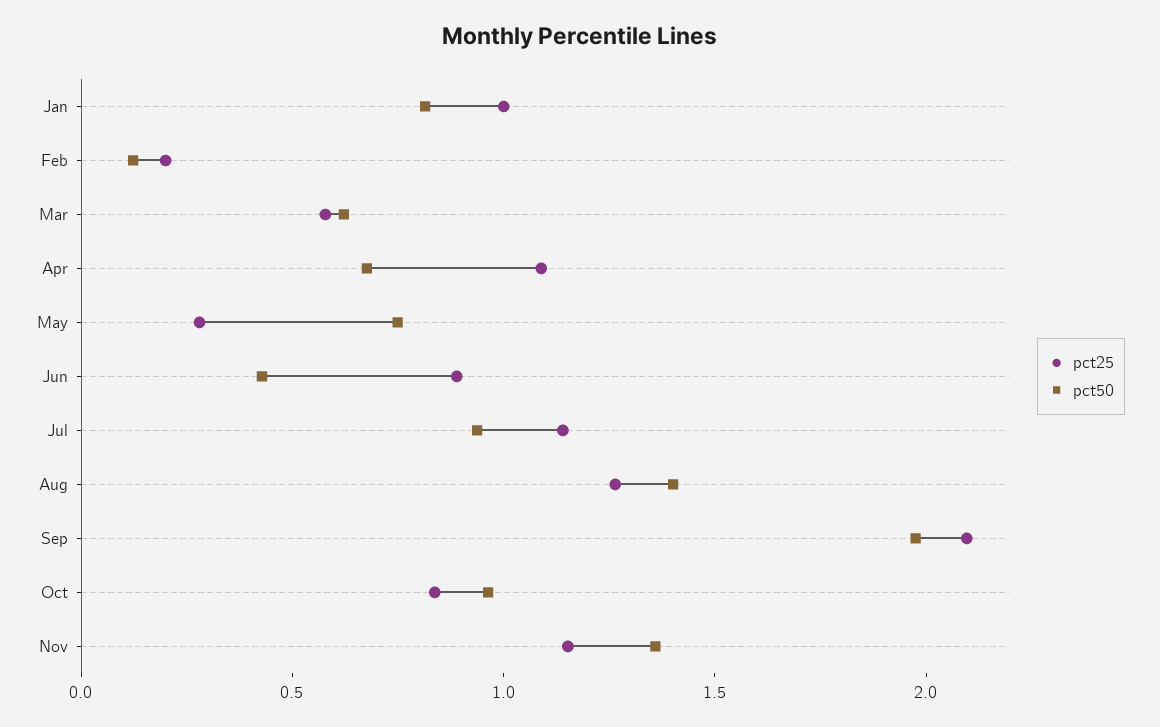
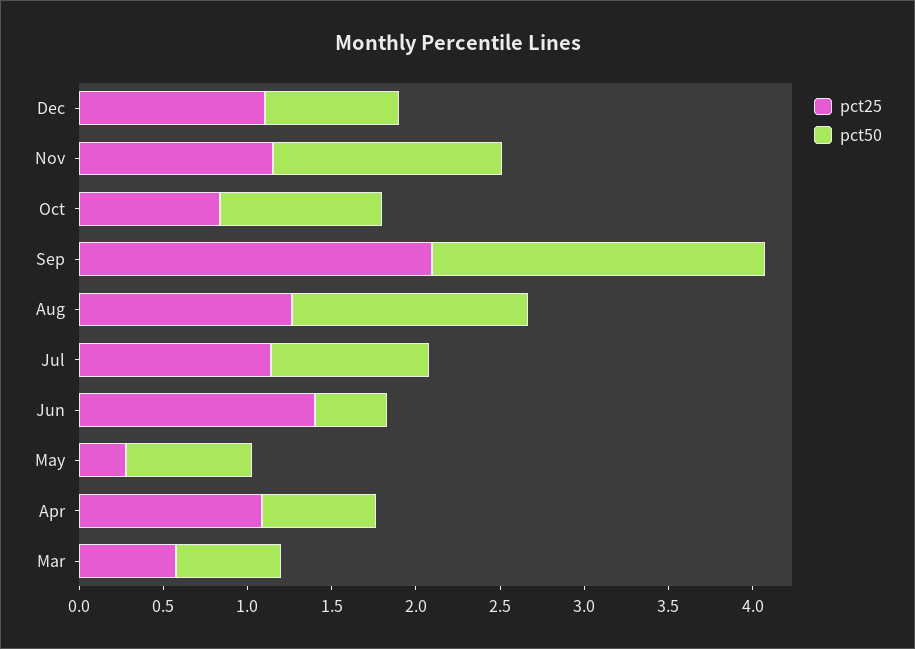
pct25, Jan: 1 -> none
pct50, Jan: 0.8 -> none
pct25, Feb: 0.2 -> none
pct50, Feb: 0.1 -> none
pct25, Jun: 0.9 -> 1.4
pct25, Dec: none -> 1.1
pct50, Dec: none -> 0.8

